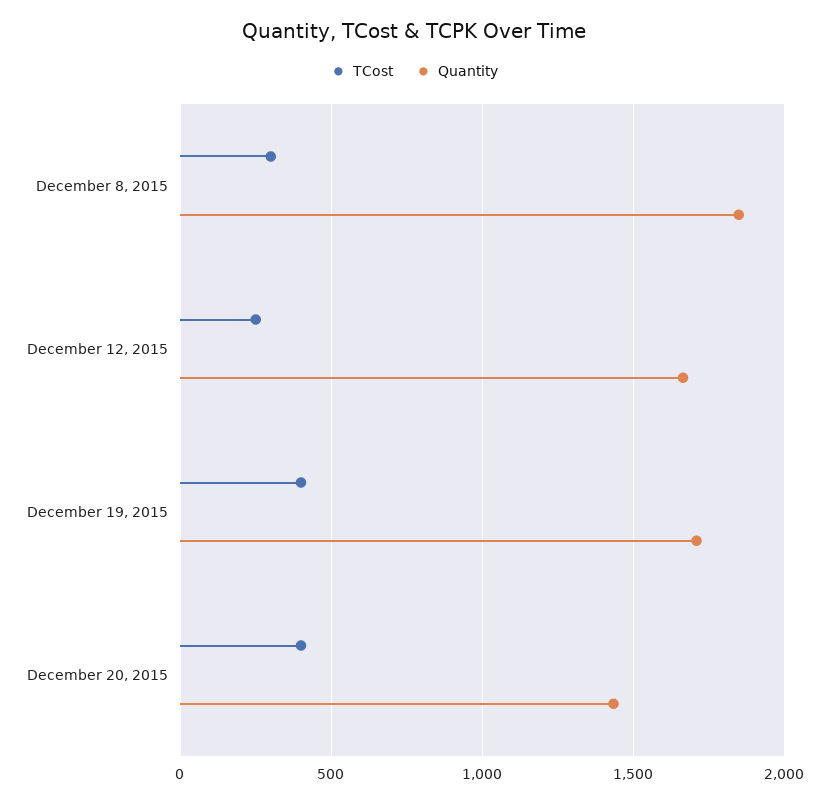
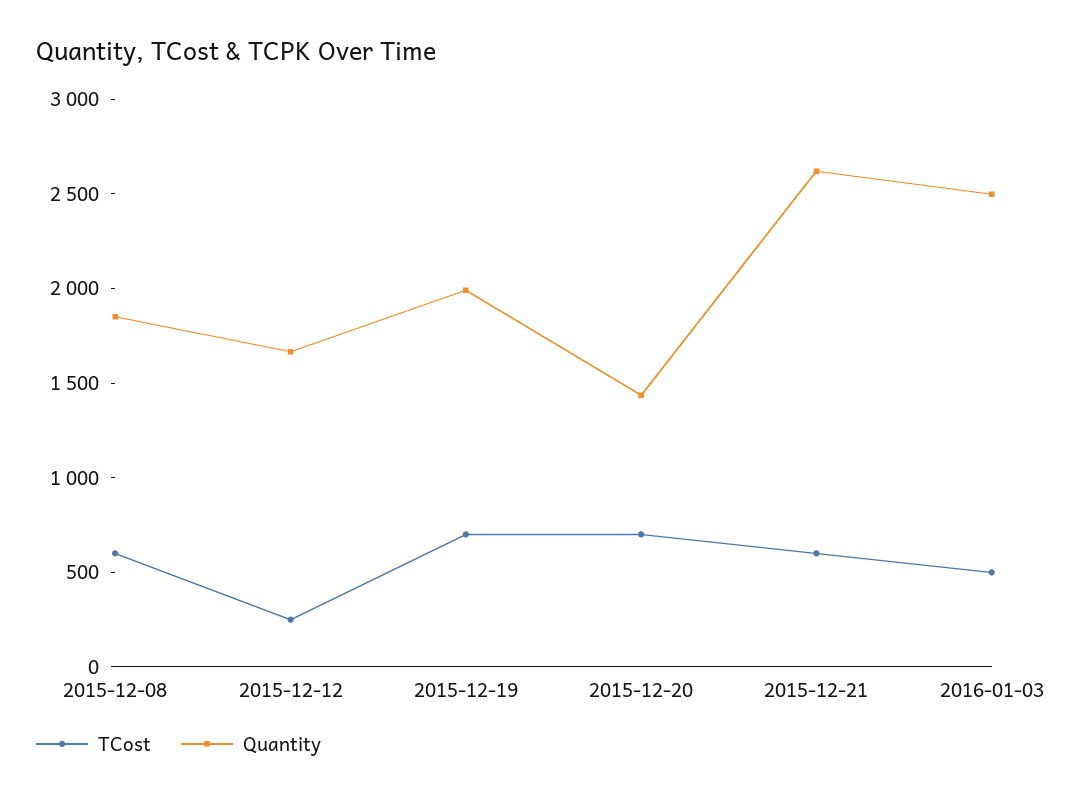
TCost, December 8, 2015: 300 -> 600
TCost, December 19, 2015: 400 -> 700
Quantity, December 19, 2015: 1700 -> 2000
TCost, December 20, 2015: 400 -> 700
TCost, 2015-12-21: none -> 600
Quantity, 2015-12-21: none -> 2600
TCost, 2016-01-03: none -> 500
Quantity, 2016-01-03: none -> 2500

